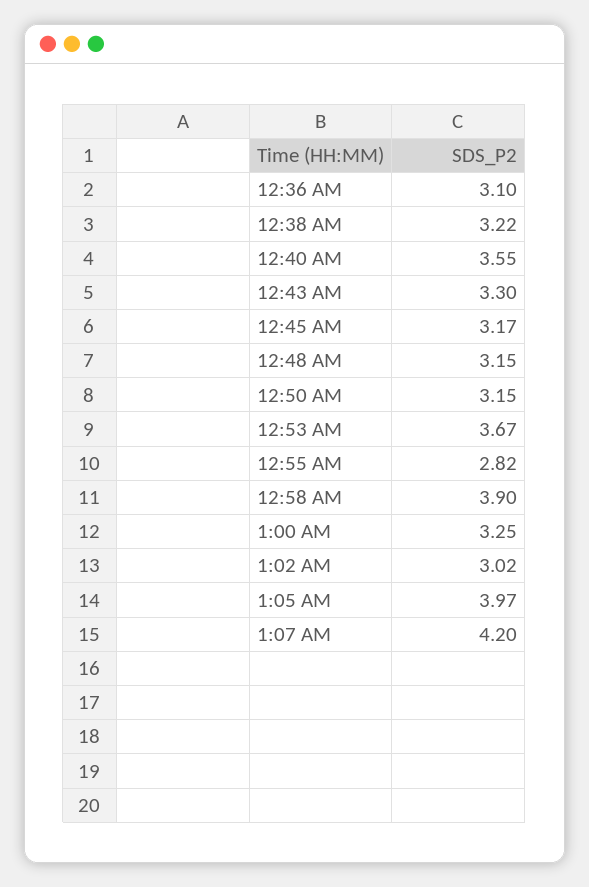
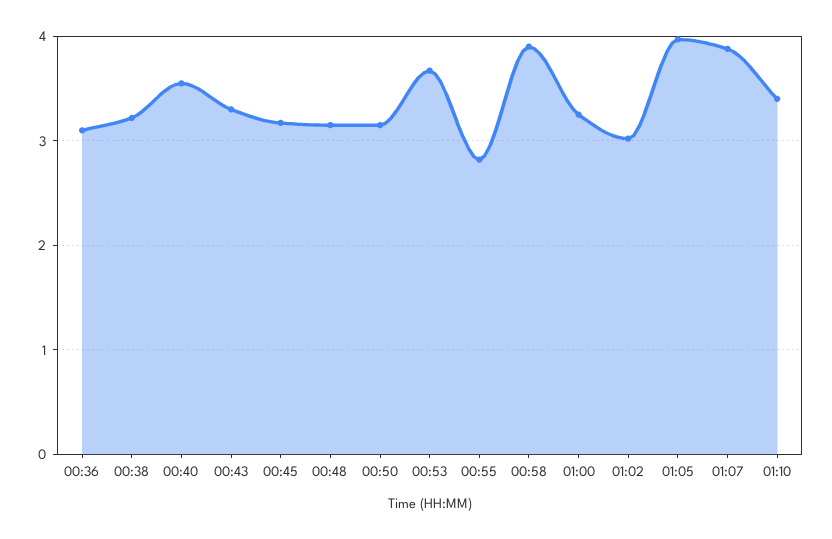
1:07 AM: 4.2 -> 3.9
01:10: none -> 3.4

